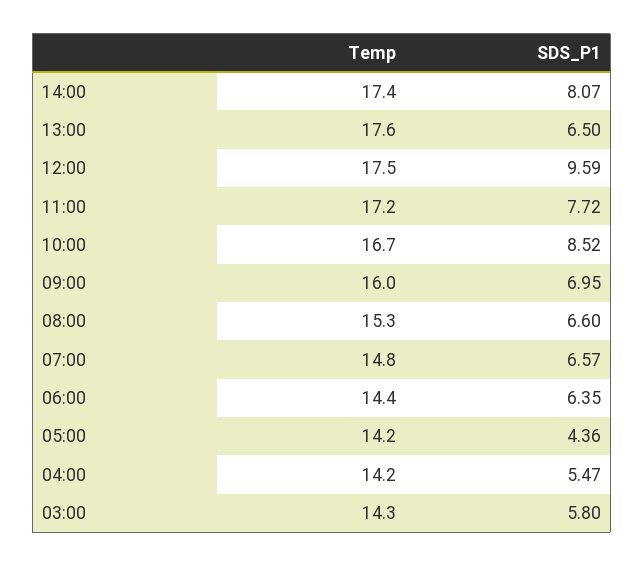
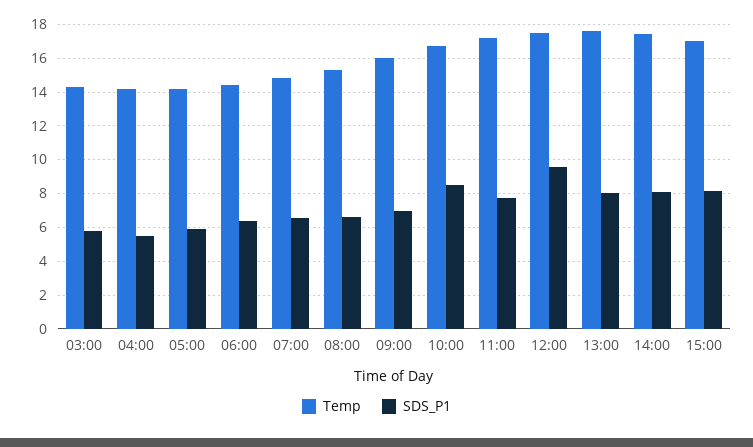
SDS_P1, 13:00: 6.5 -> 8
SDS_P1, 05:00: 4.36 -> 6
Temp, 15:00: none -> 17
SDS_P1, 15:00: none -> 8

